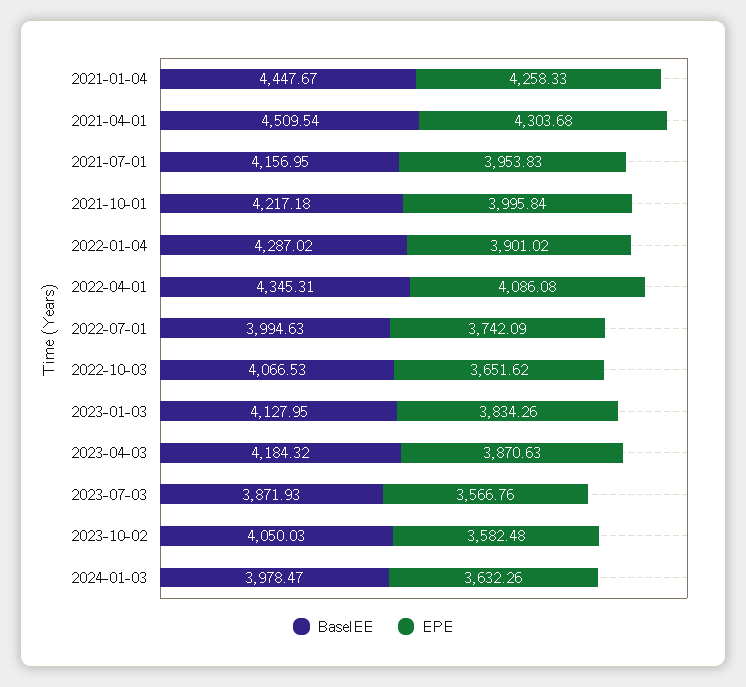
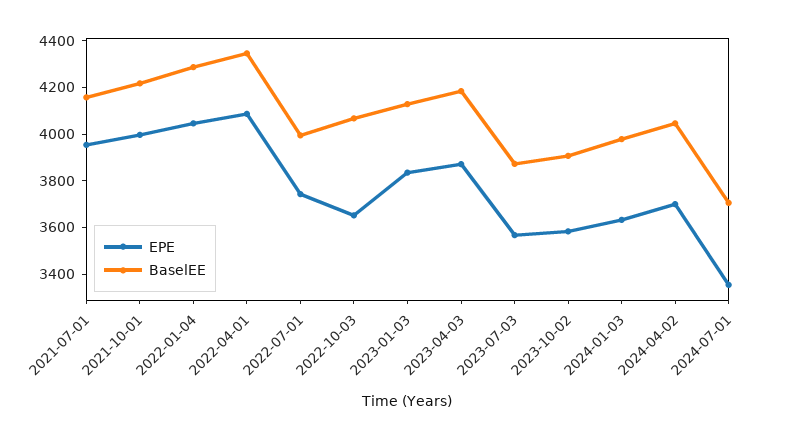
BaselEE, 2021-01-04: 4447.67 -> none
EPE, 2021-01-04: 4258.33 -> none
BaselEE, 2021-04-01: 4509.54 -> none
EPE, 2021-04-01: 4303.68 -> none
EPE, 2022-01-04: 3901.02 -> 4050
BaselEE, 2023-10-02: 4050.03 -> 3900
EPE, 2024-04-02: none -> 3700
BaselEE, 2024-04-02: none -> 4050
EPE, 2024-07-01: none -> 3350
BaselEE, 2024-07-01: none -> 3700

